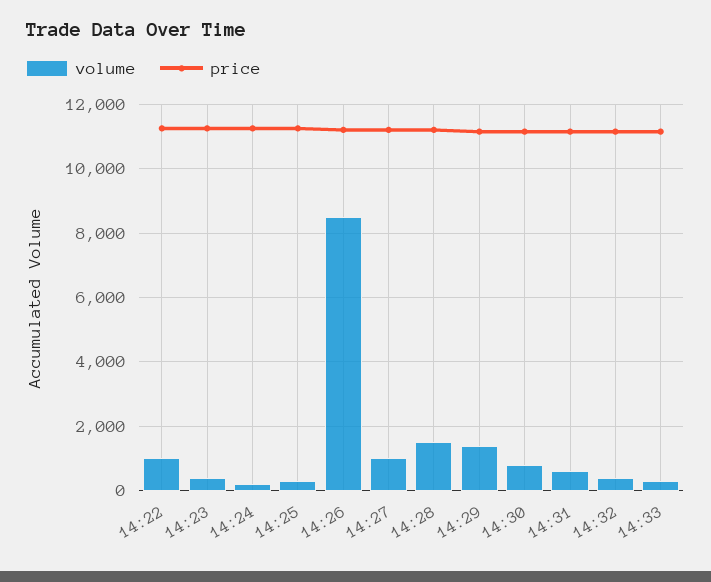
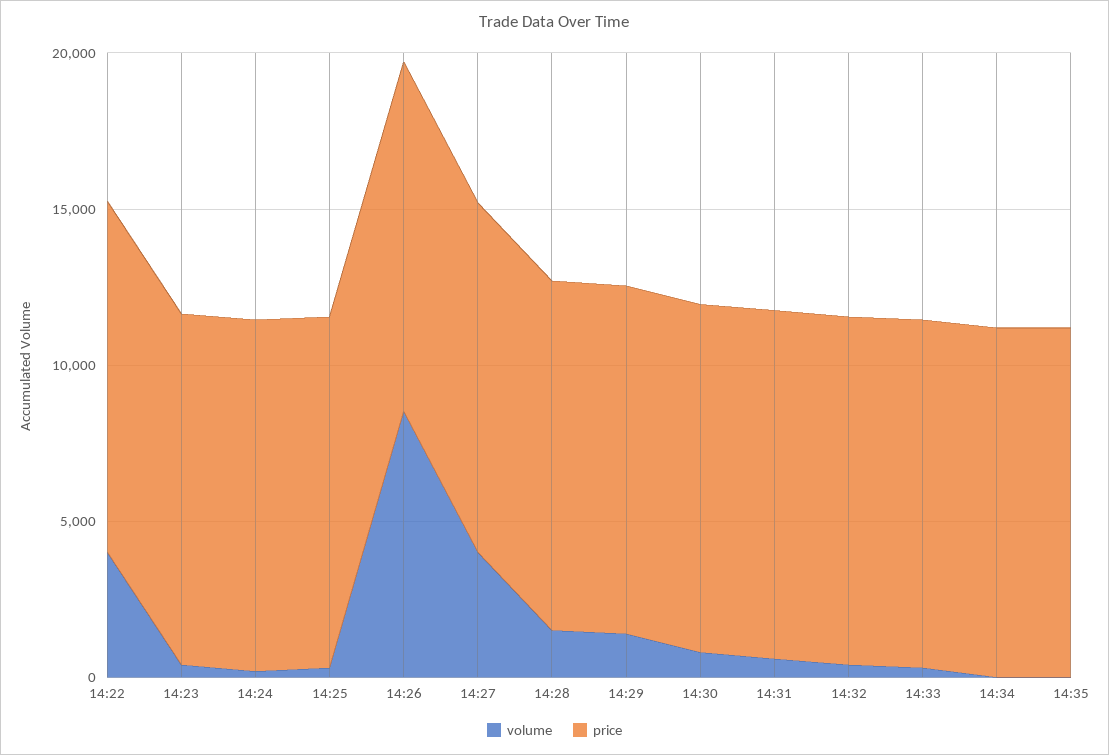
volume, 14:22: 1000 -> 4000
volume, 14:27: 1000 -> 4000
volume, 14:34: none -> 0
price, 14:34: none -> 11000
volume, 14:35: none -> 0
price, 14:35: none -> 11000

